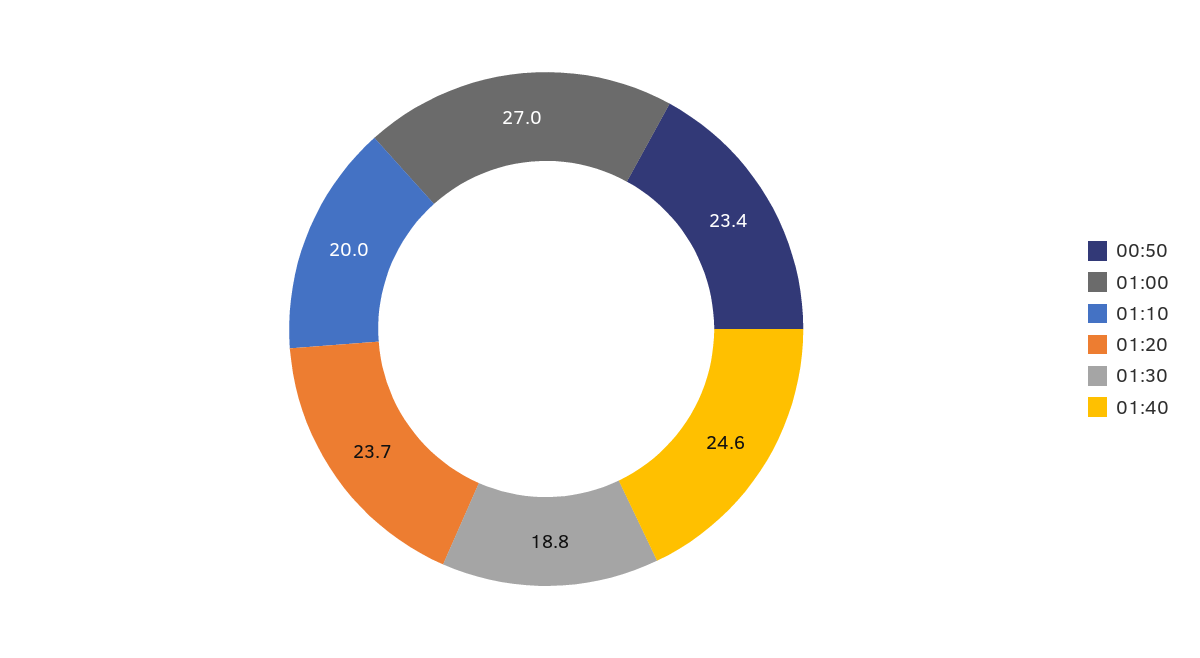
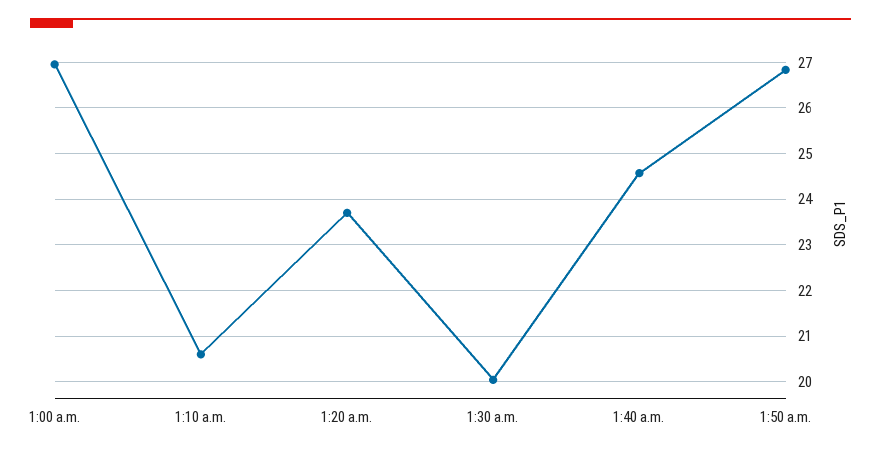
00:50: 23.4 -> none
01:10: 20 -> 20.6
01:30: 18.8 -> 20
1:50 a.m.: none -> 26.8

